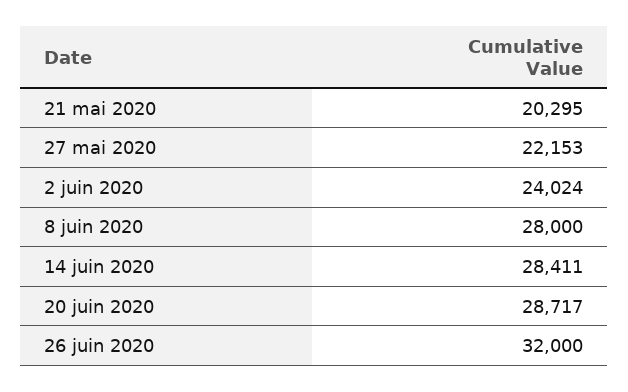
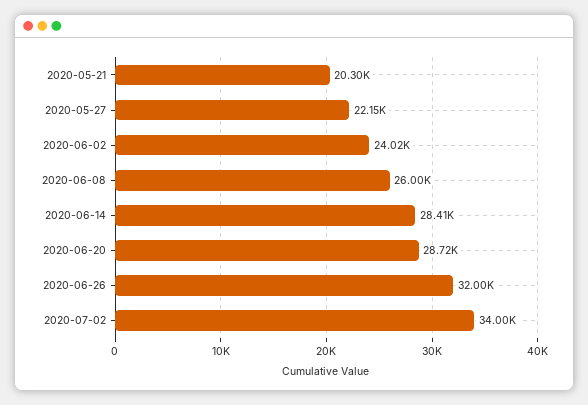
8 juin 2020: 28000 -> 26000
2020-07-02: none -> 34000

